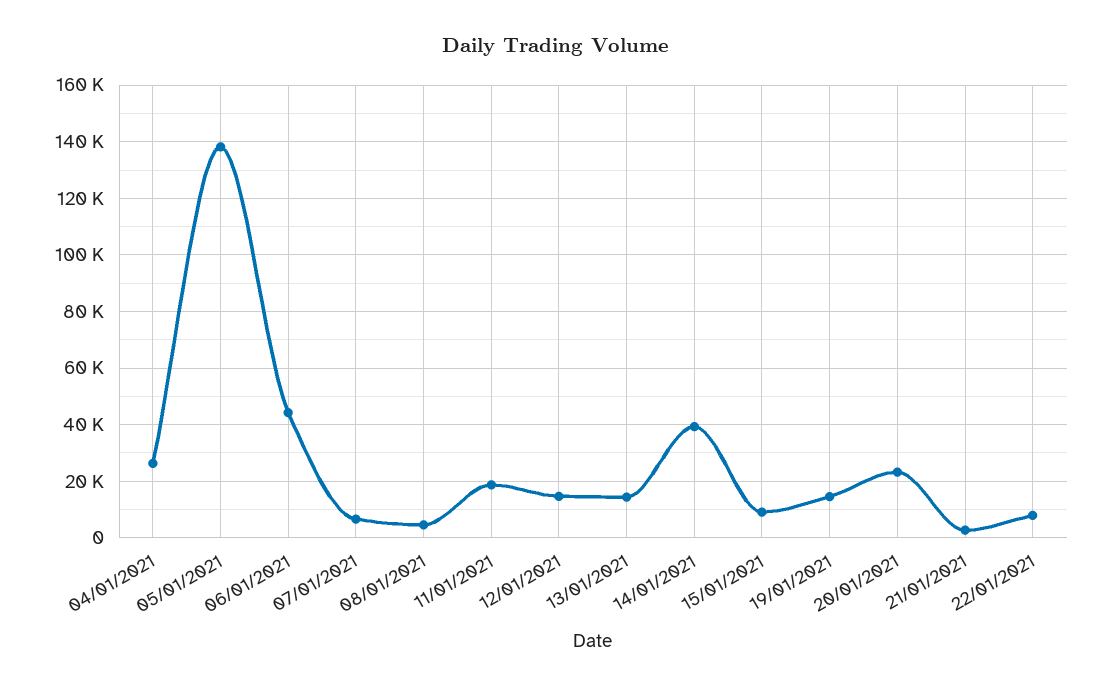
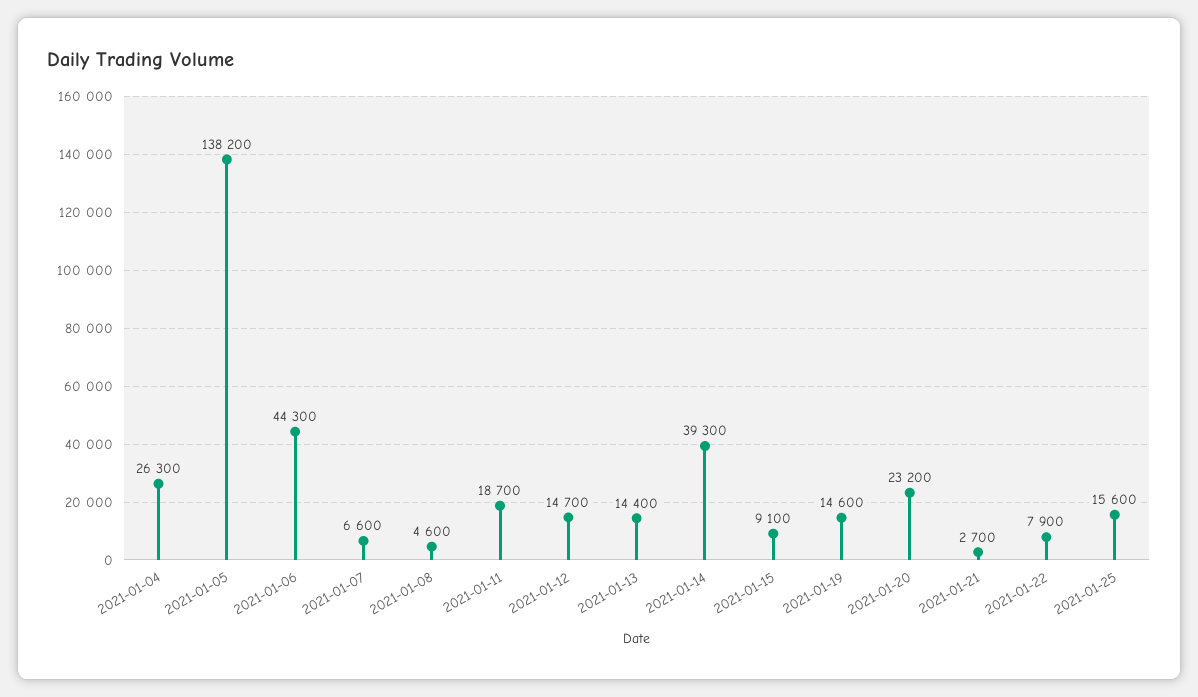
2021-01-25: none -> 15600

